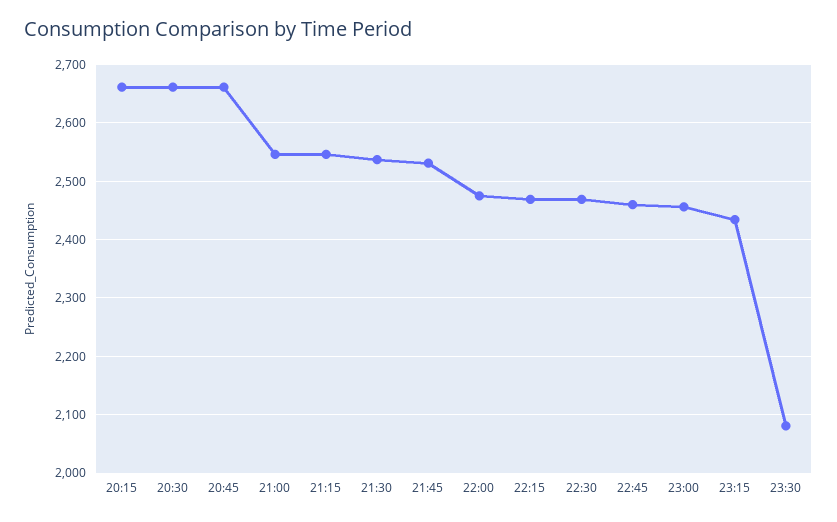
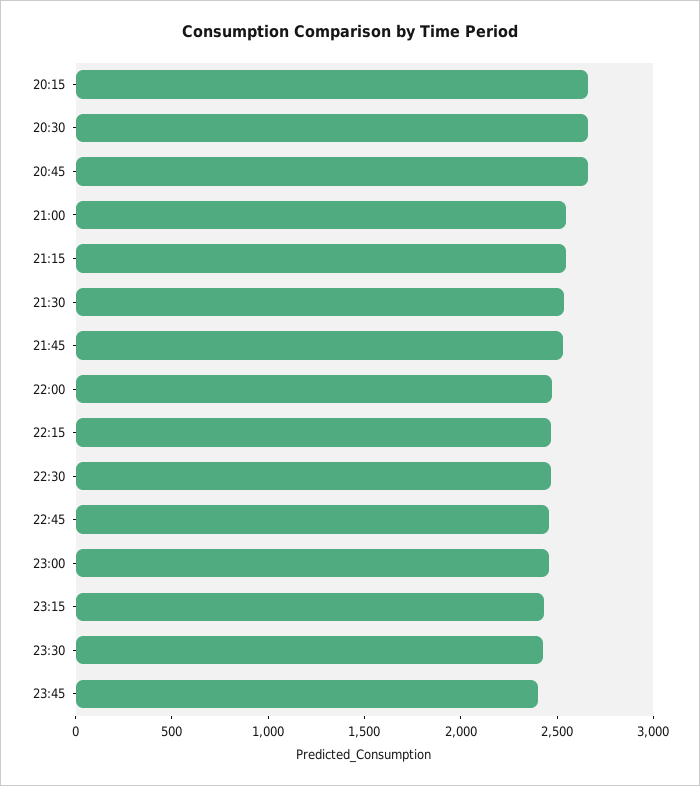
23:30: 2080 -> 2400
23:45: none -> 2400

